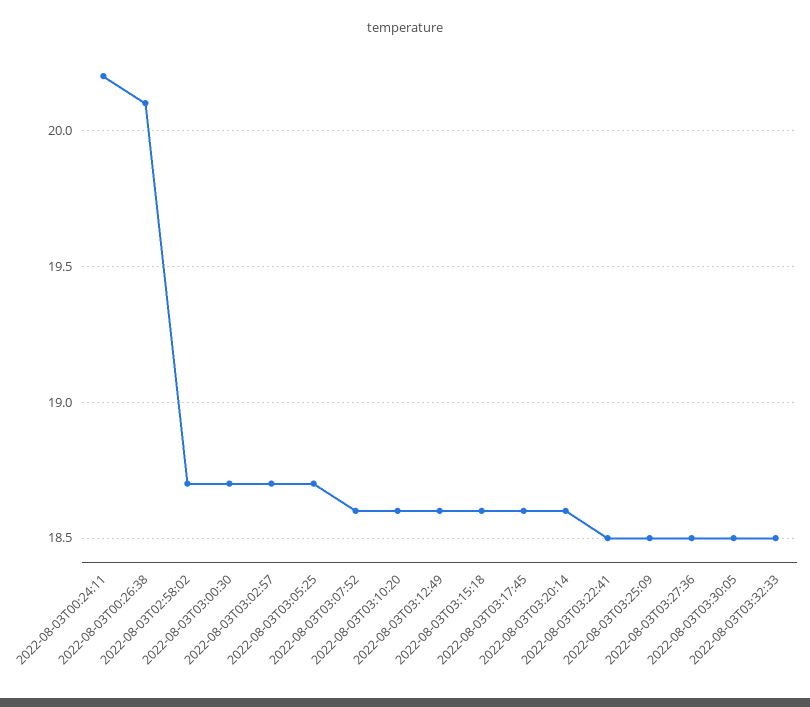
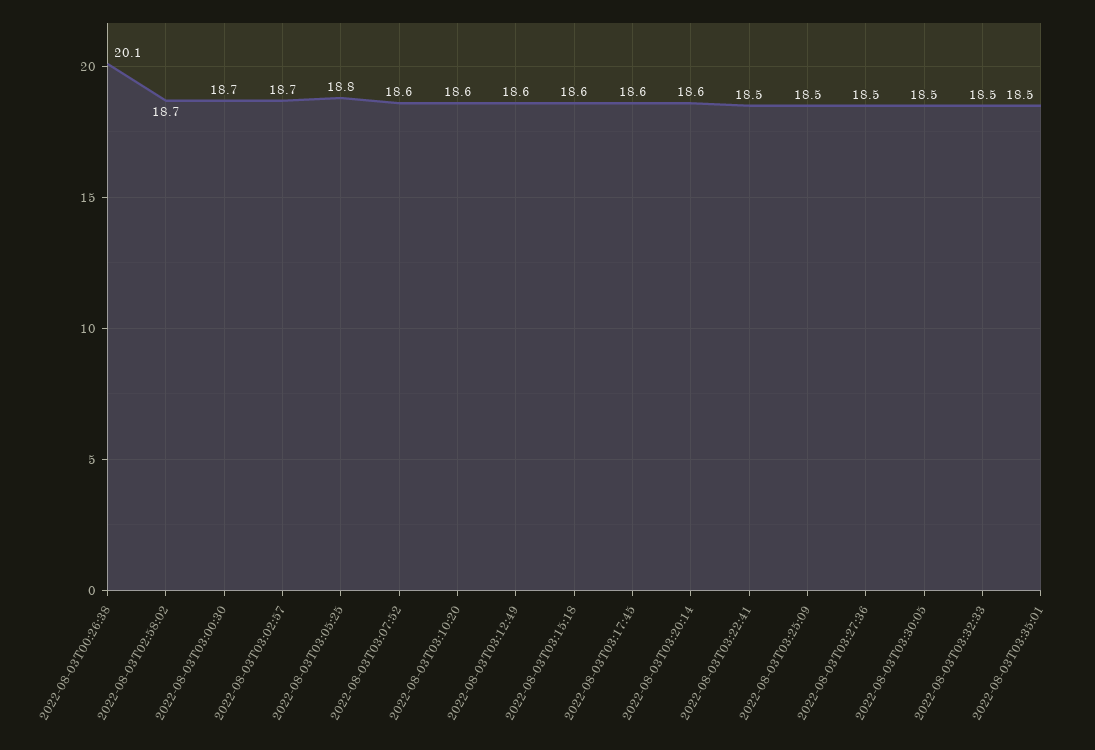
2022-08-03T00:24:11: 20.2 -> none
2022-08-03T03:05:25: 18.7 -> 18.8
2022-08-03T03:35:01: none -> 18.5

